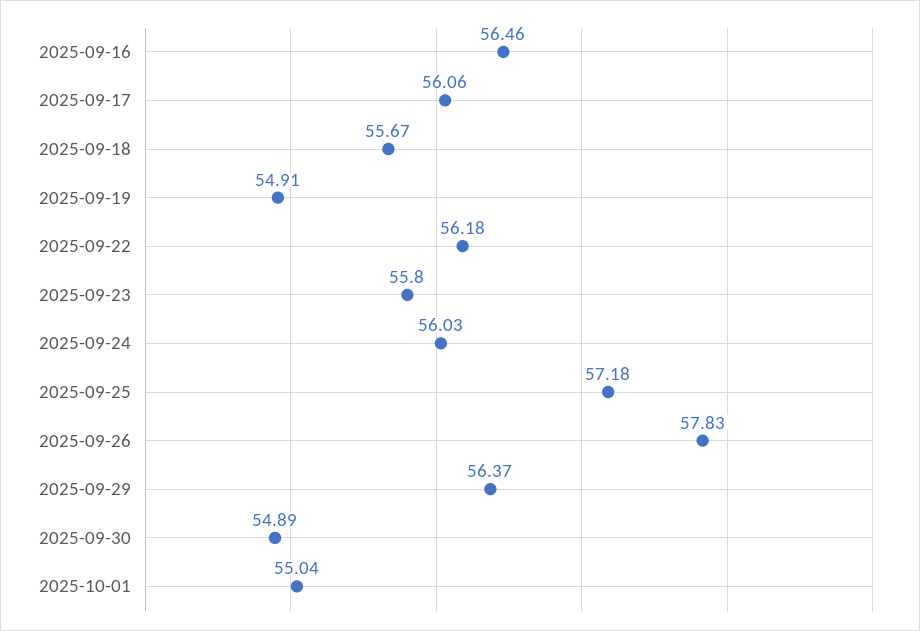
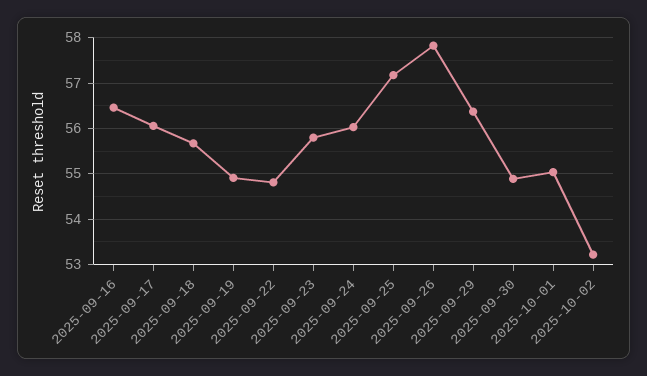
2025-09-22: 56.18 -> 54.8
2025-10-02: none -> 53.2

